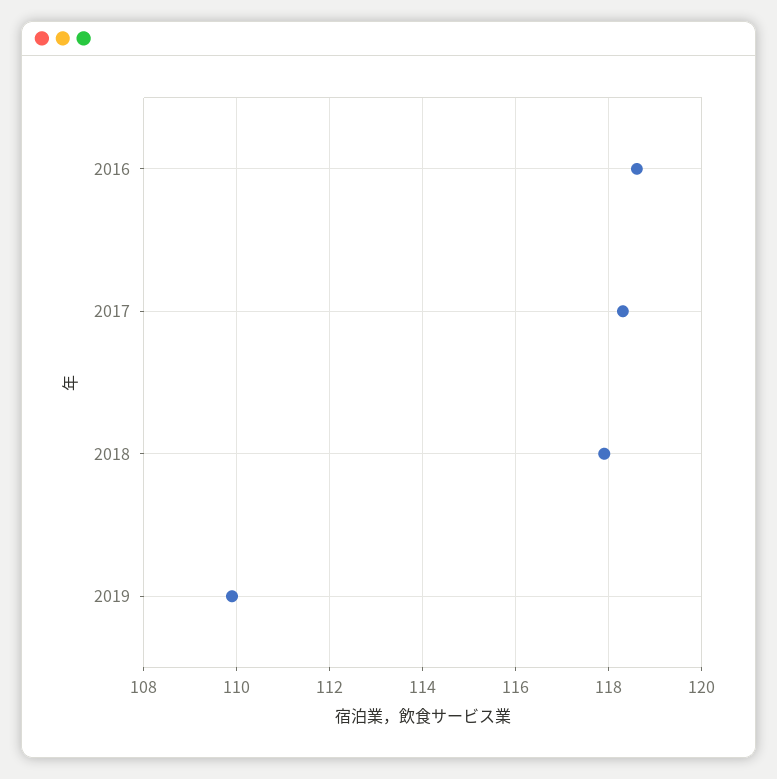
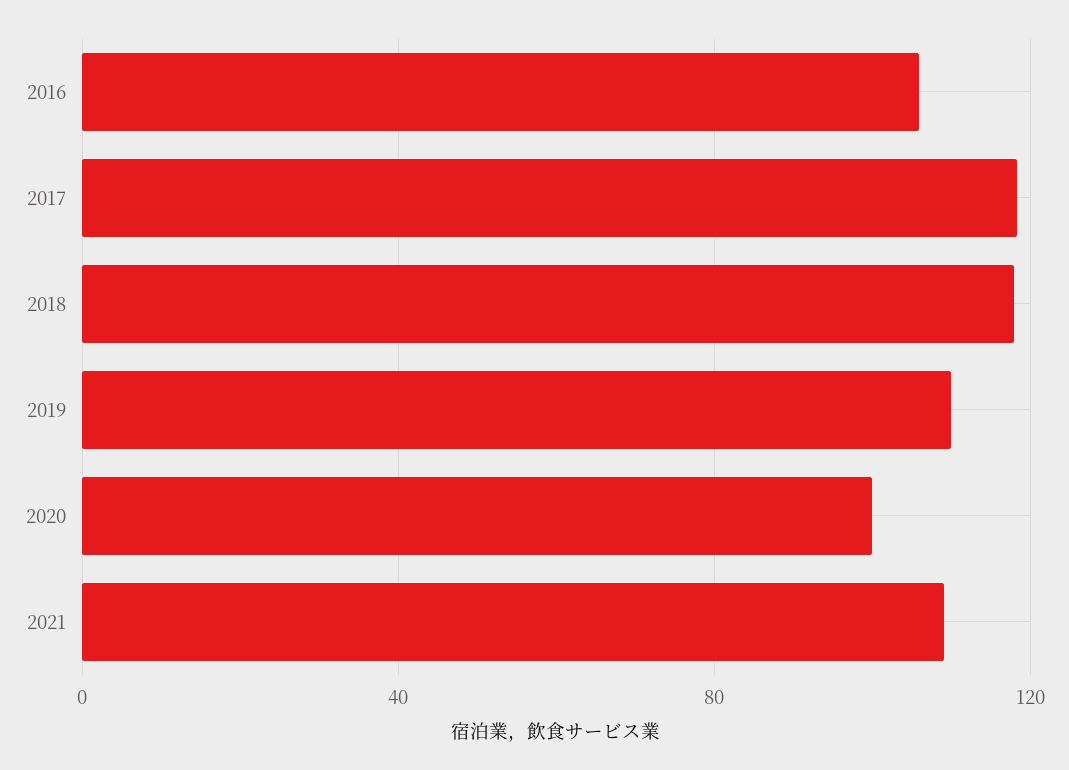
2016: 118.5 -> 105
2020: none -> 100
2021: none -> 110

